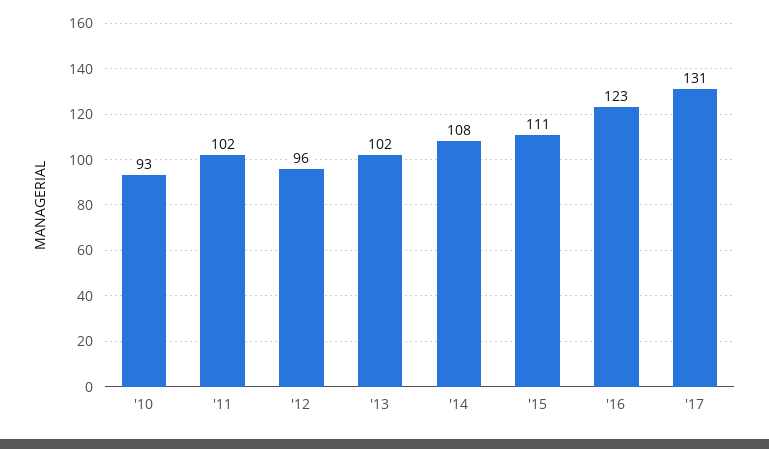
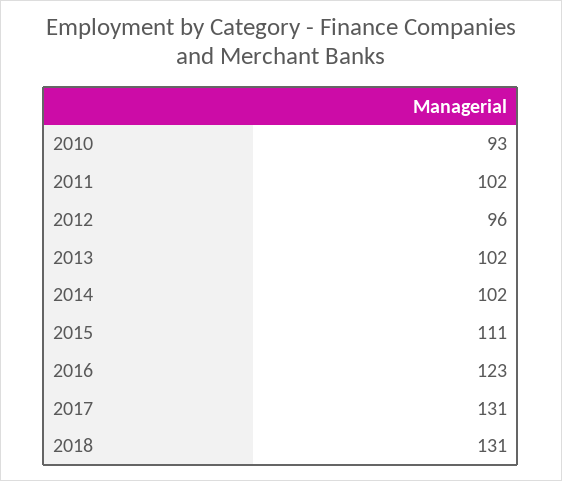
'14: 108 -> 102
2018: none -> 131

